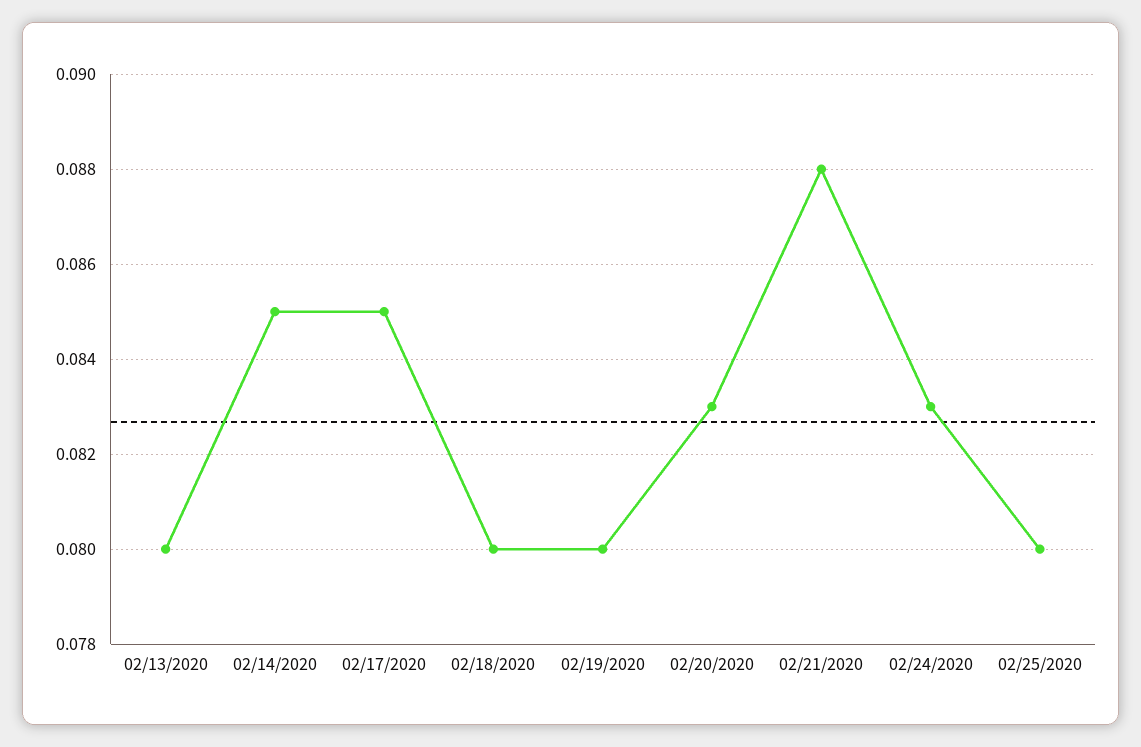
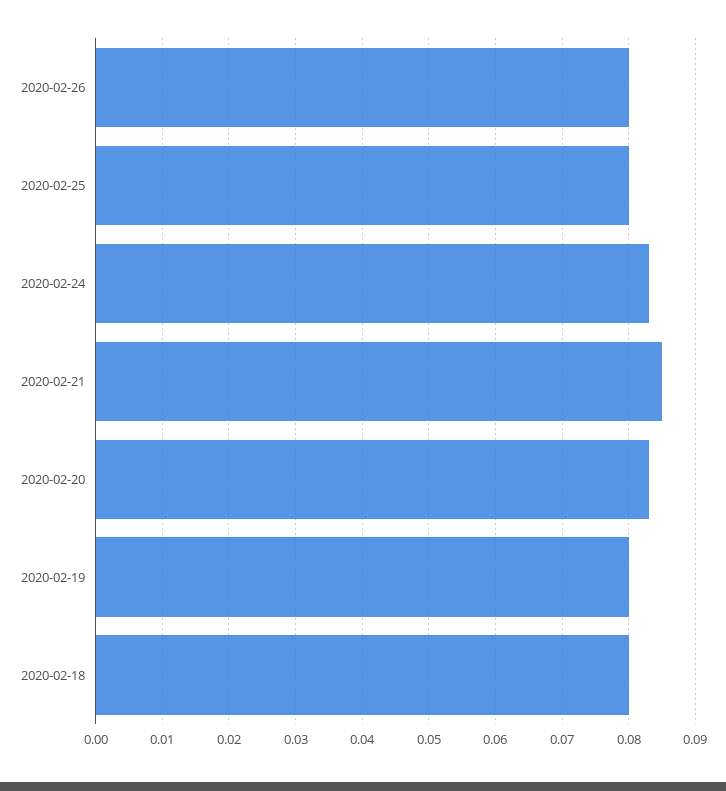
02/13/2020: 0.08 -> none
02/14/2020: 0.085 -> none
02/17/2020: 0.085 -> none
02/21/2020: 0.088 -> 0.085
2020-02-26: none -> 0.08

